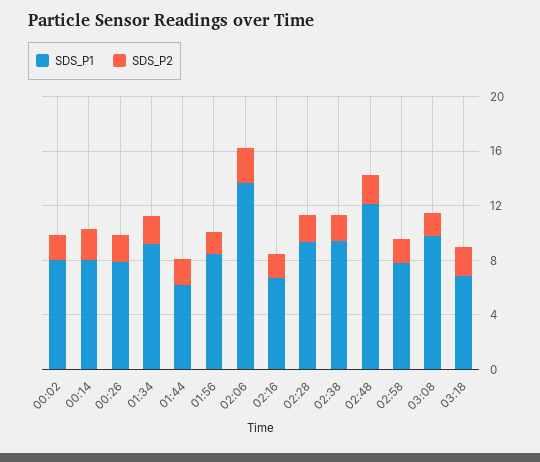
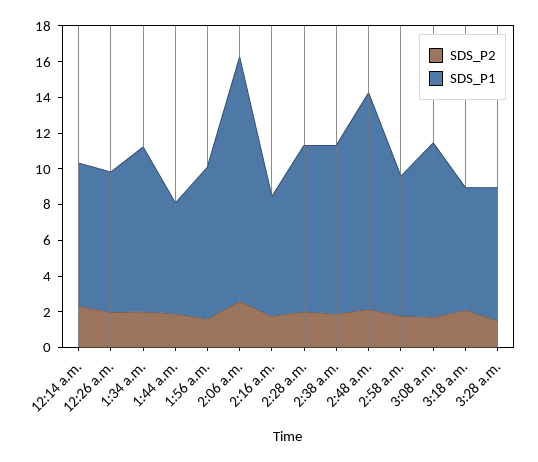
SDS_P1, 00:02: 8 -> none
SDS_P2, 00:02: 2 -> none
SDS_P2, 3:28 a.m.: none -> 1.5
SDS_P1, 3:28 a.m.: none -> 7.5

